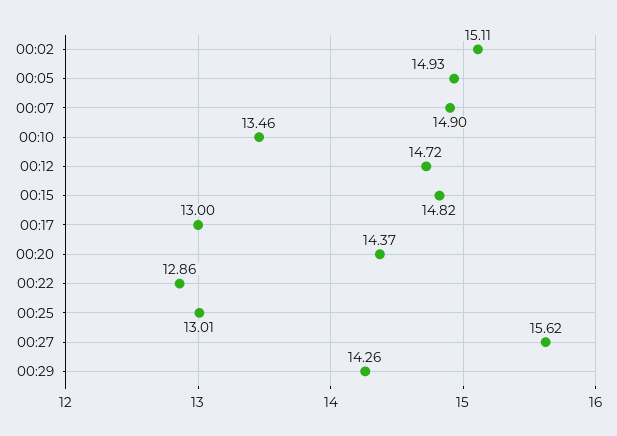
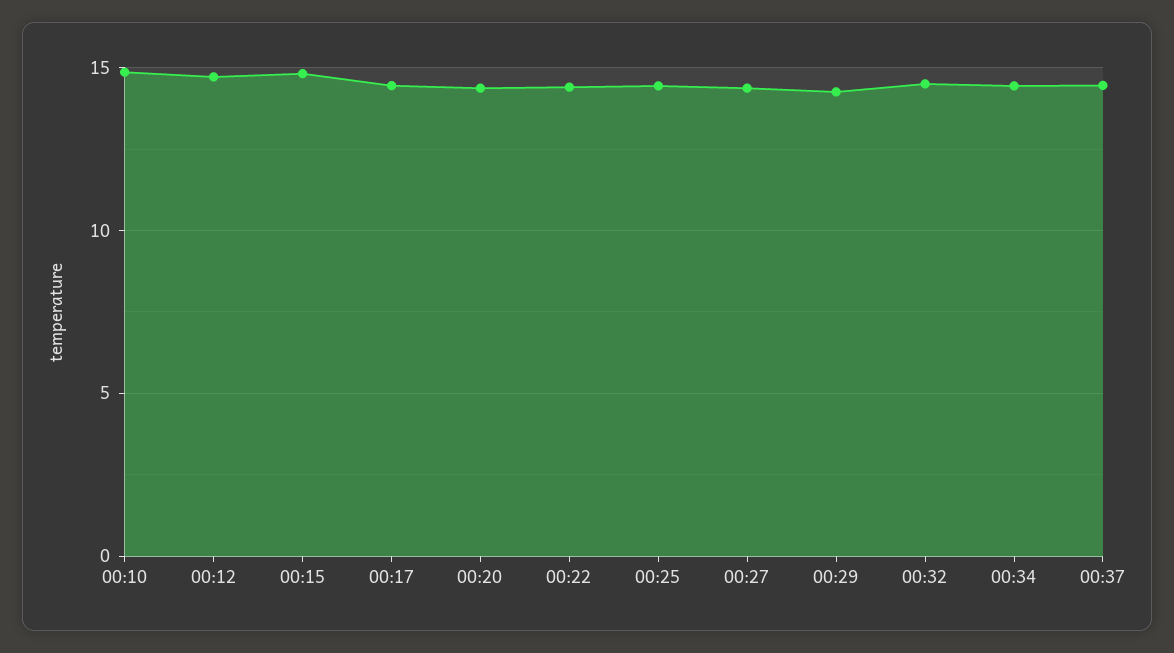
00:02: 15.11 -> none
00:05: 14.93 -> none
00:07: 14.9 -> none
00:10: 13.46 -> 15
00:17: 13 -> 14.5
00:22: 12.86 -> 14.5
00:25: 13.01 -> 14.5
00:27: 15.62 -> 14.5
00:32: none -> 14.5
00:34: none -> 14.5
00:37: none -> 14.5

